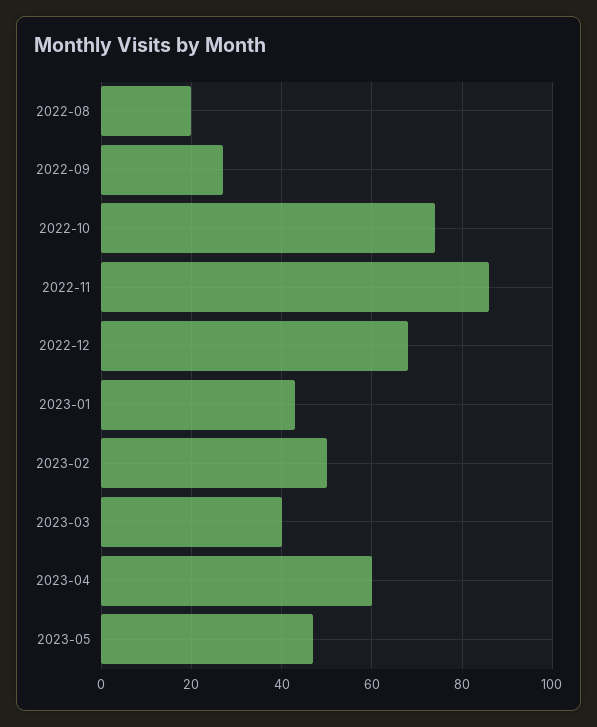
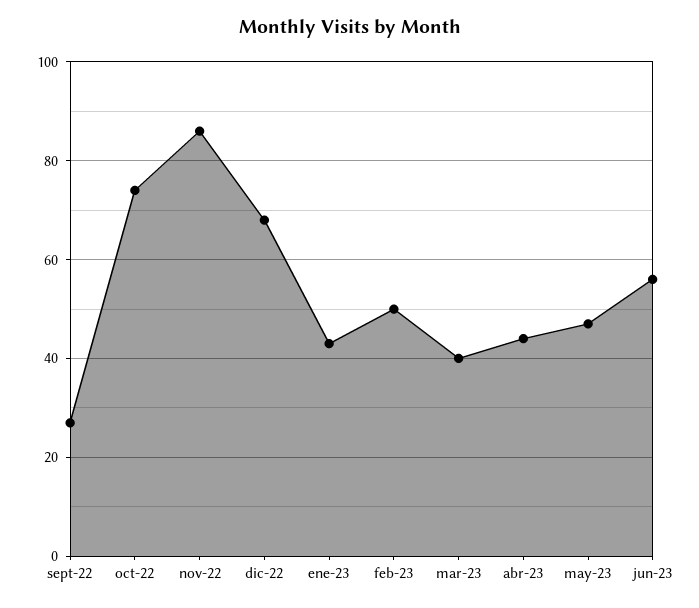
2022-08: 20 -> none
2023-04: 60 -> 45
jun-23: none -> 55

